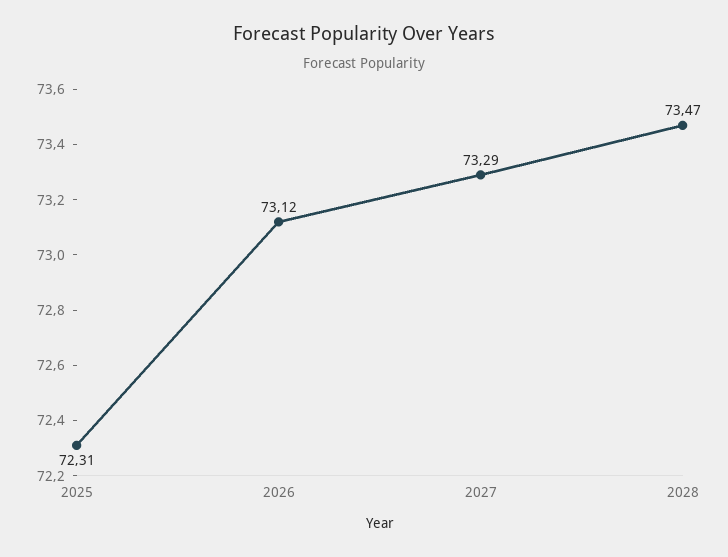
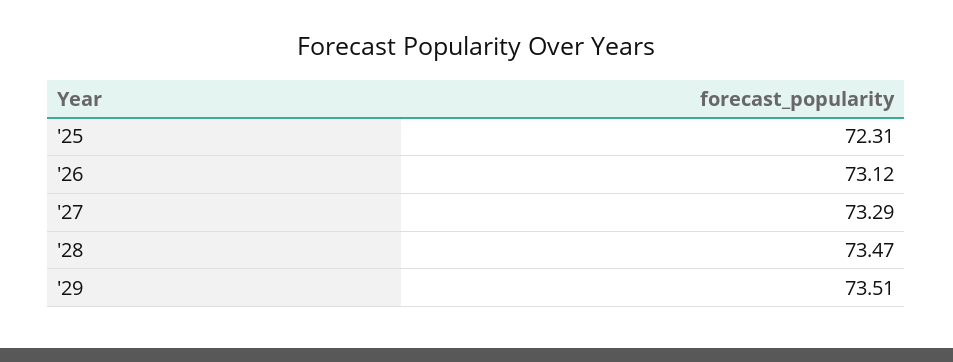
'29: none -> 73.51

